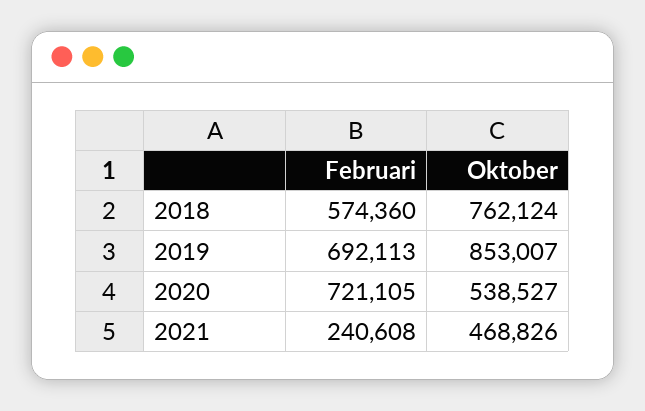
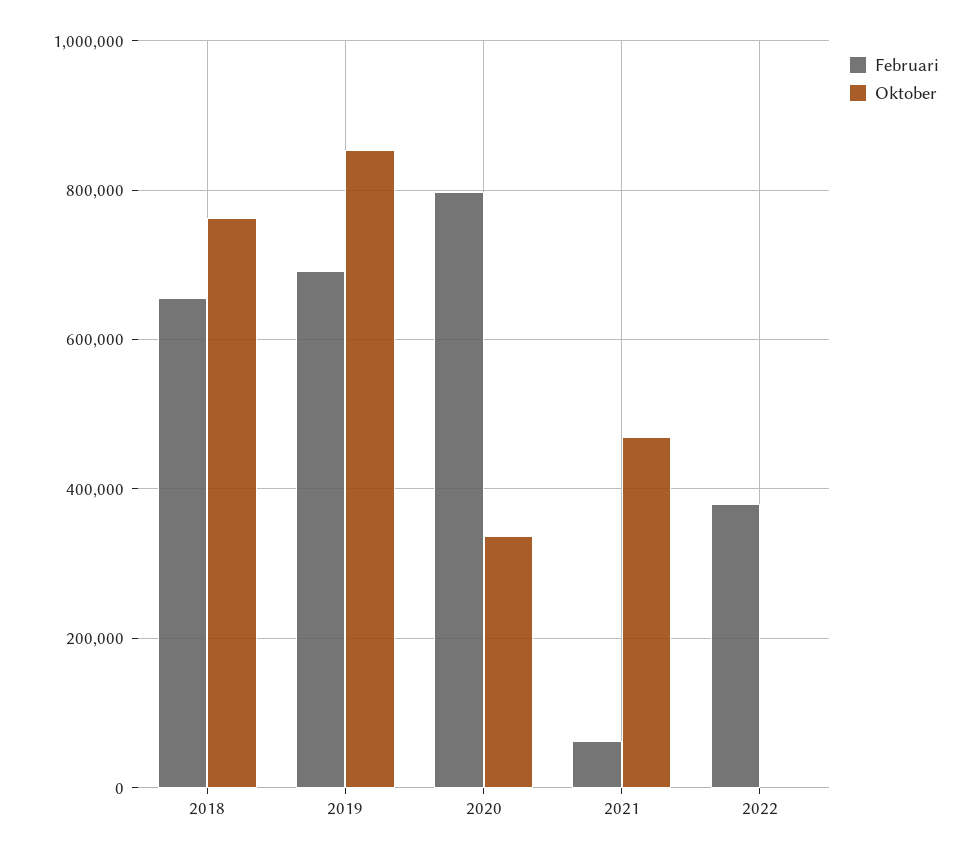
Februari, 2018: 574360 -> 660000
Februari, 2020: 721105 -> 800000
Oktober, 2020: 538527 -> 340000
Februari, 2021: 240608 -> 60000
Februari, 2022: none -> 380000
Oktober, 2022: none -> 0

